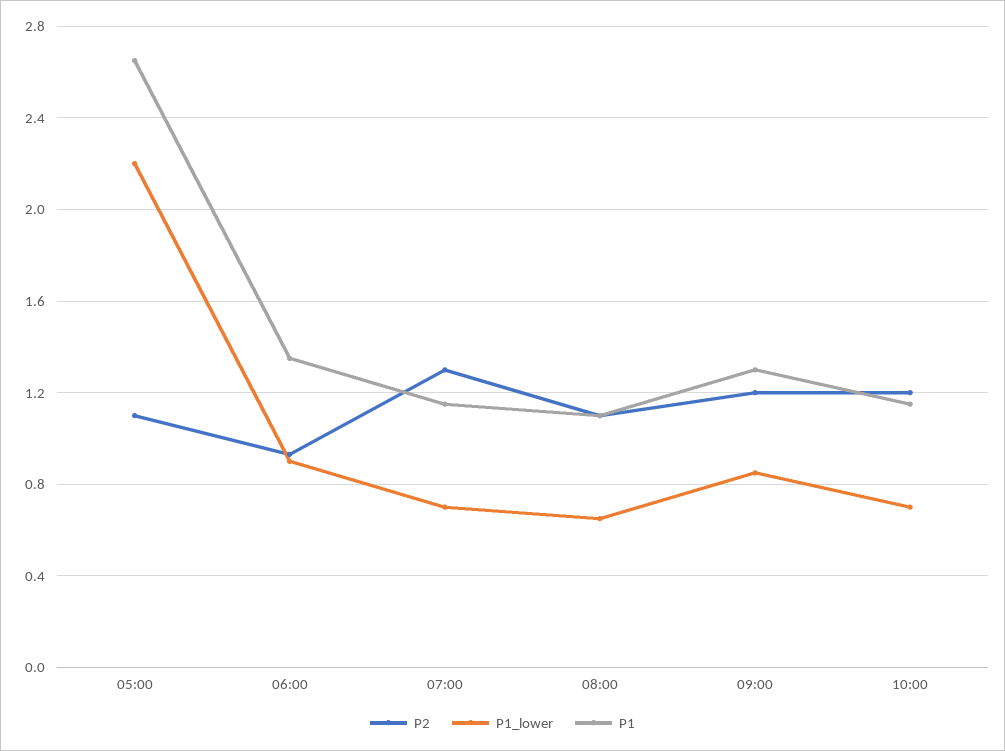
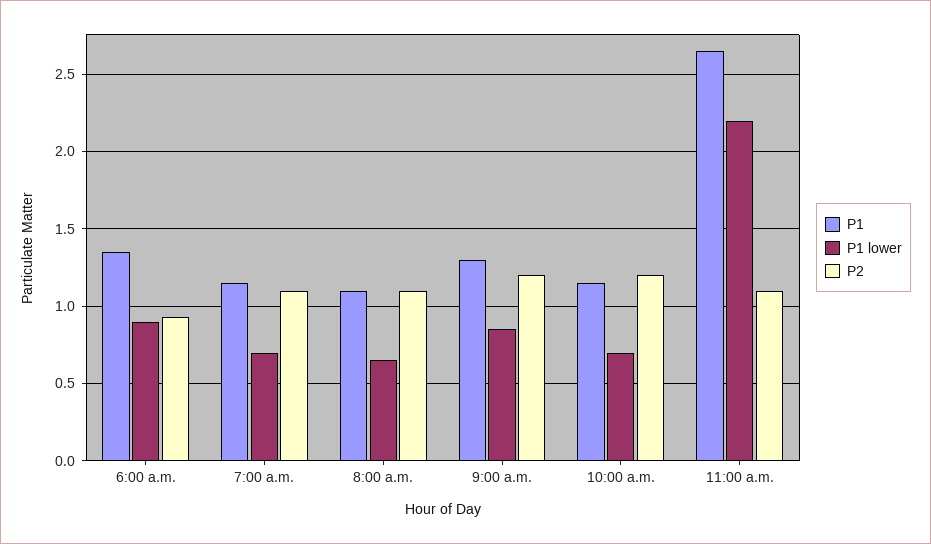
P2, 05:00: 1.1 -> none
P1_lower, 05:00: 2.2 -> none
P1, 05:00: 2.65 -> none
P2, 07:00: 1.3 -> 1.1
P1, 11:00 a.m.: none -> 2.65
P1_lower, 11:00 a.m.: none -> 2.2
P2, 11:00 a.m.: none -> 1.1

